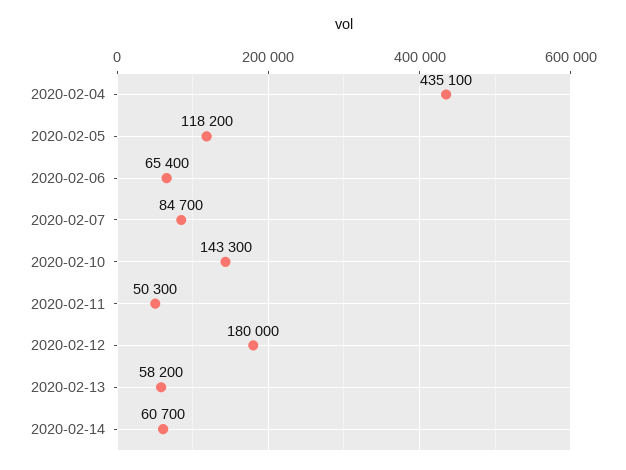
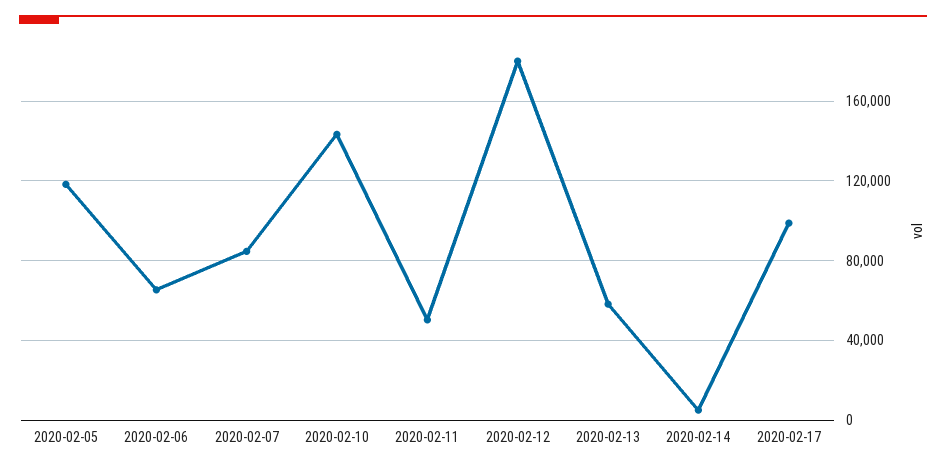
2020-02-04: 435100 -> none
2020-02-14: 60700 -> 5000
2020-02-17: none -> 100000

